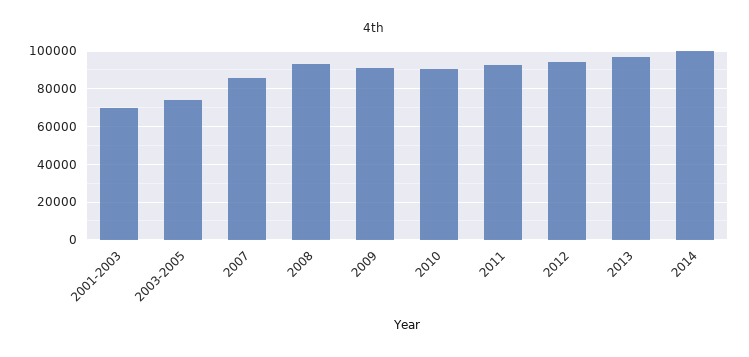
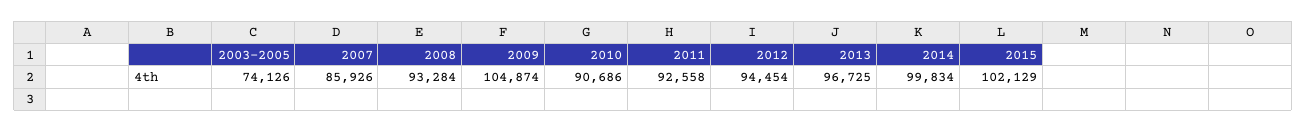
2001-2003: 70000 -> none
2009: 90000 -> 104874
2015: none -> 102129

